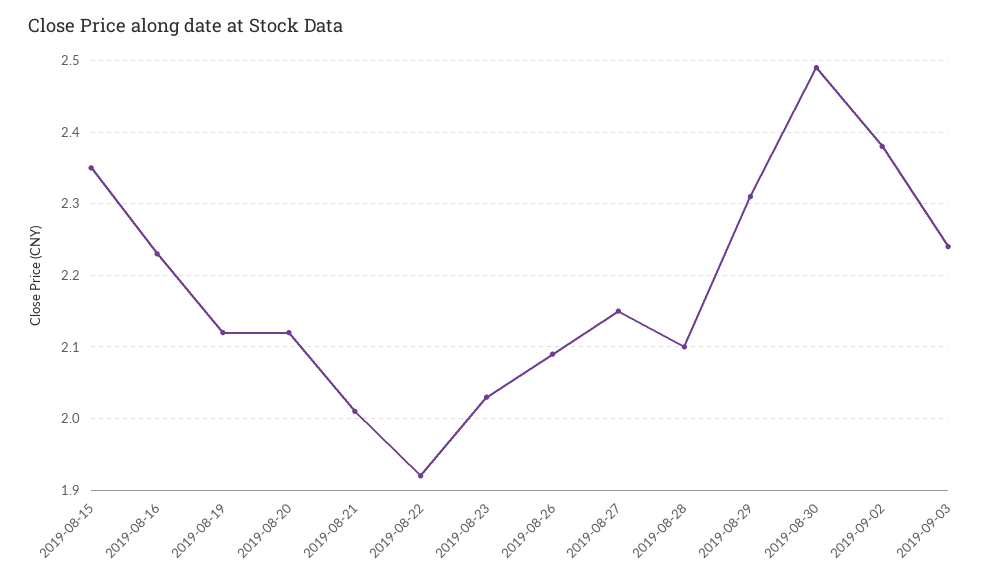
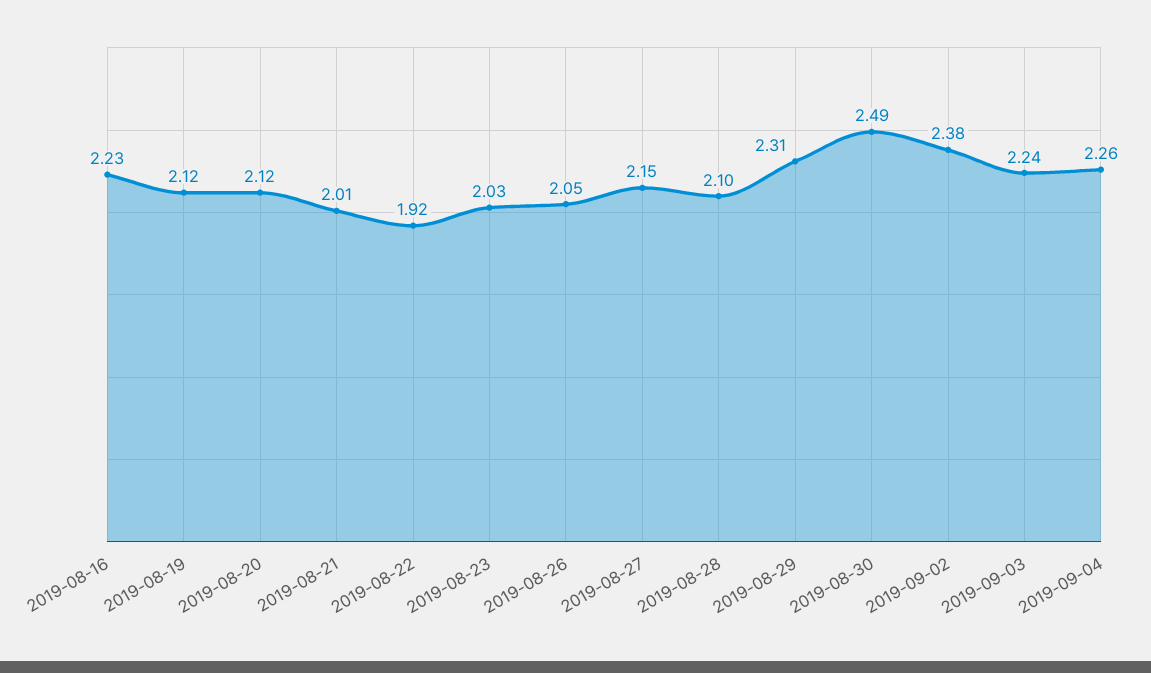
2019-08-15: 2.35 -> none
2019-08-26: 2.09 -> 2.05
2019-09-04: none -> 2.26

